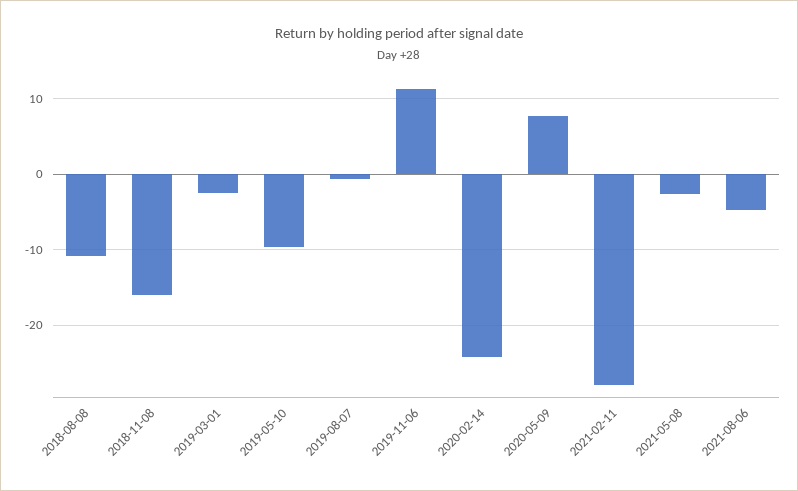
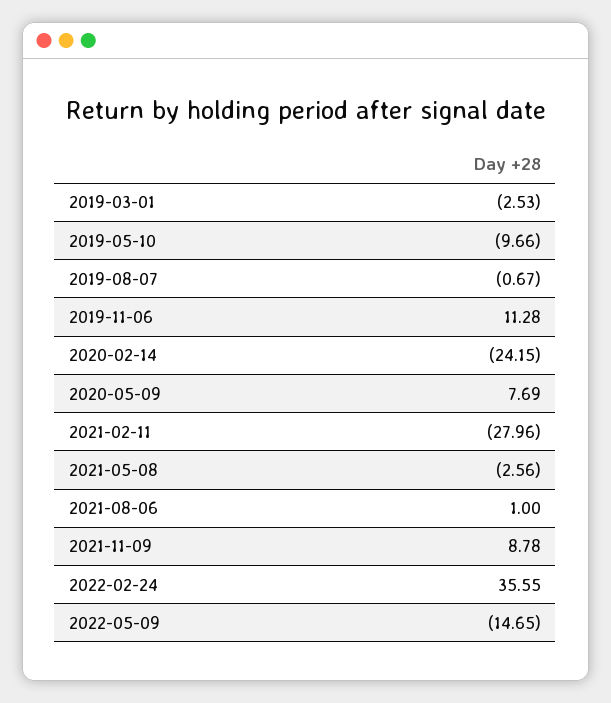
2018-08-08: -11 -> none
2018-11-08: -16 -> none
2021-08-06: -5 -> 1
2021-11-09: none -> 8.78
2022-02-24: none -> 35.55
2022-05-09: none -> -14.65

